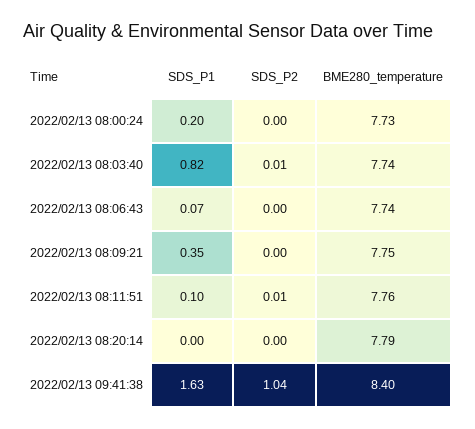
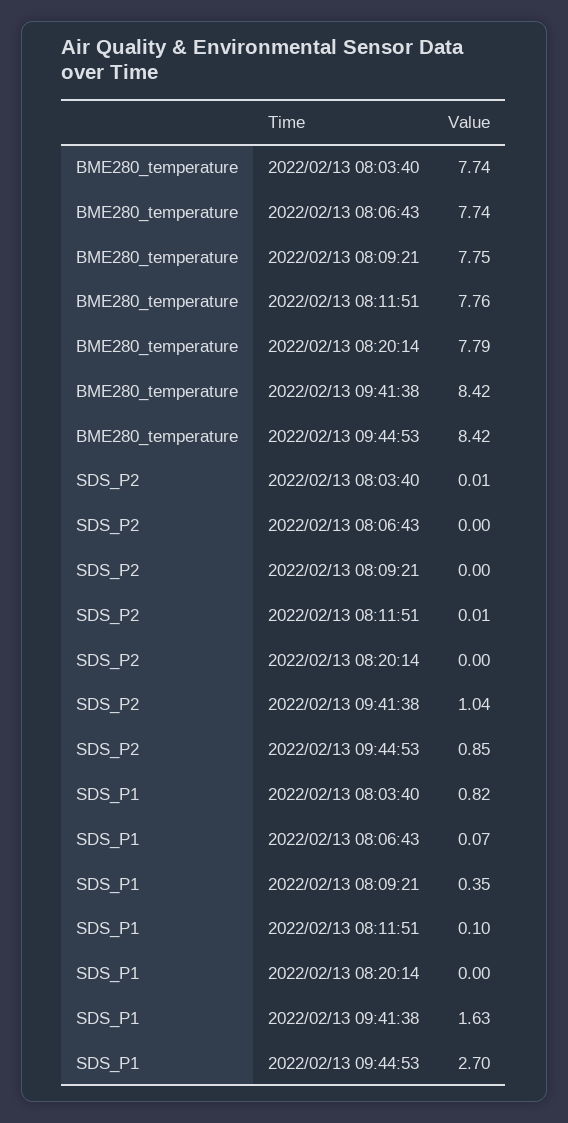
SDS_P1, 2022/02/13 08:00:24: 0.2 -> none
SDS_P2, 2022/02/13 08:00:24: 0 -> none
BME280_temperature, 2022/02/13 08:00:24: 7.73 -> none
BME280_temperature, 2022/02/13 09:41:38: 8.4 -> 8.42
BME280_temperature, 2022/02/13 09:44:53: none -> 8.42
SDS_P2, 2022/02/13 09:44:53: none -> 0.85
SDS_P1, 2022/02/13 09:44:53: none -> 2.7

